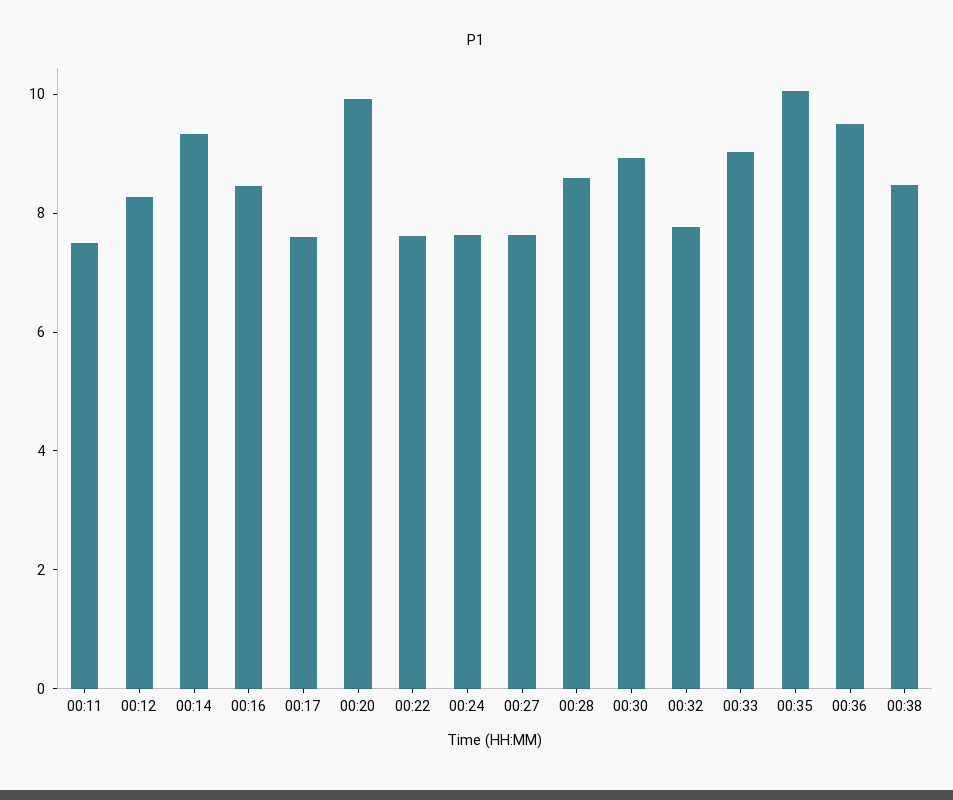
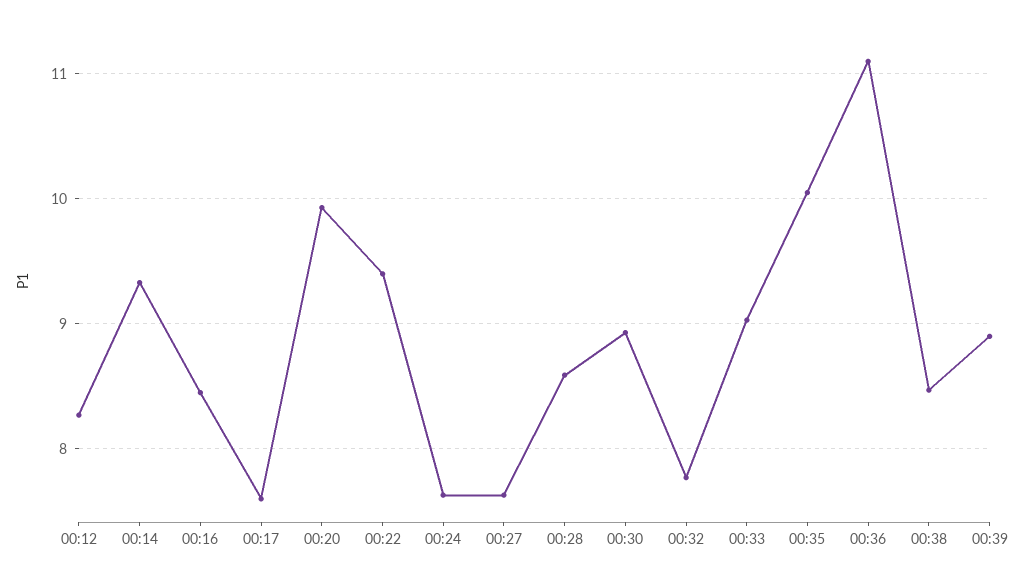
00:11: 7.5 -> none
00:22: 7.5 -> 9.4
00:36: 9.5 -> 11.1
00:39: none -> 8.9

